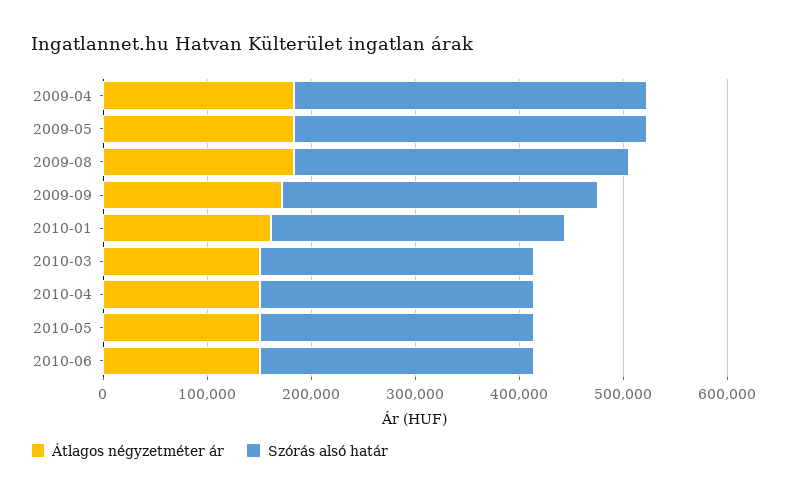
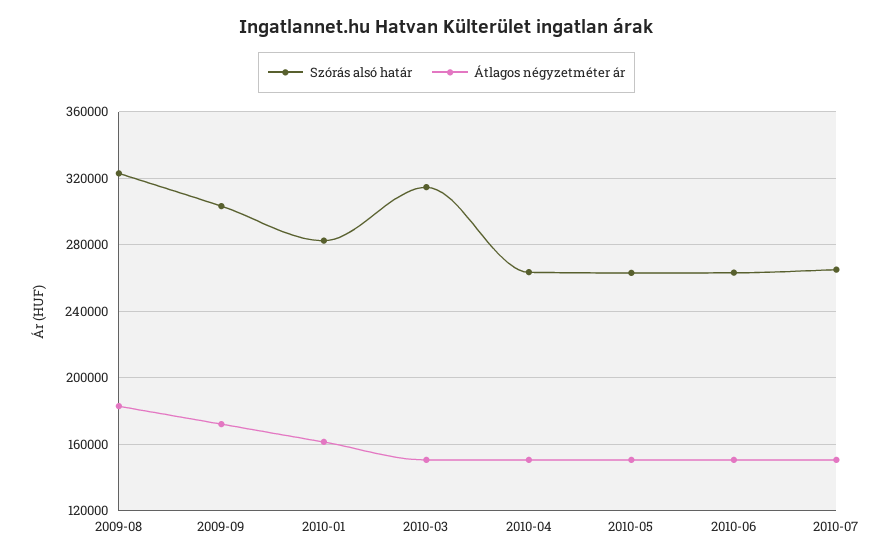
Átlagos négyzetméter ár, 2009-04: 180000 -> none
Szórás alsó határ, 2009-04: 340000 -> none
Átlagos négyzetméter ár, 2009-05: 180000 -> none
Szórás alsó határ, 2009-05: 340000 -> none
Szórás alsó határ, 2010-03: 260000 -> 315000
Szórás alsó határ, 2010-07: none -> 265000
Átlagos négyzetméter ár, 2010-07: none -> 150000

